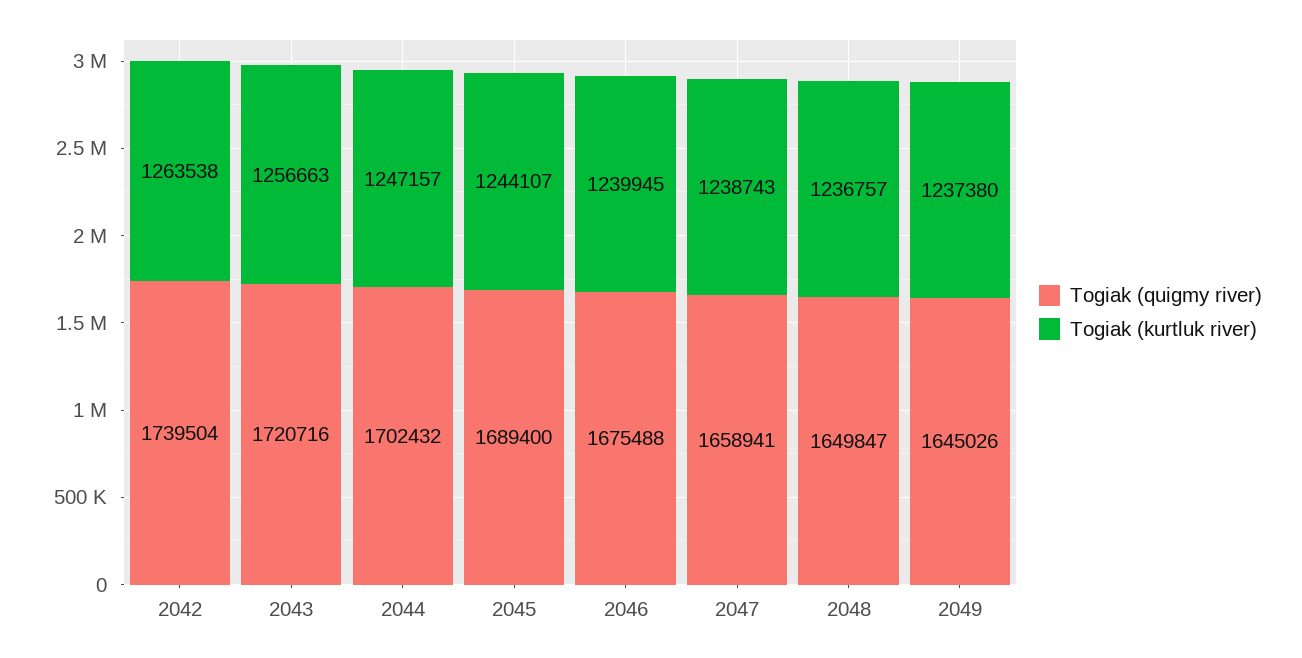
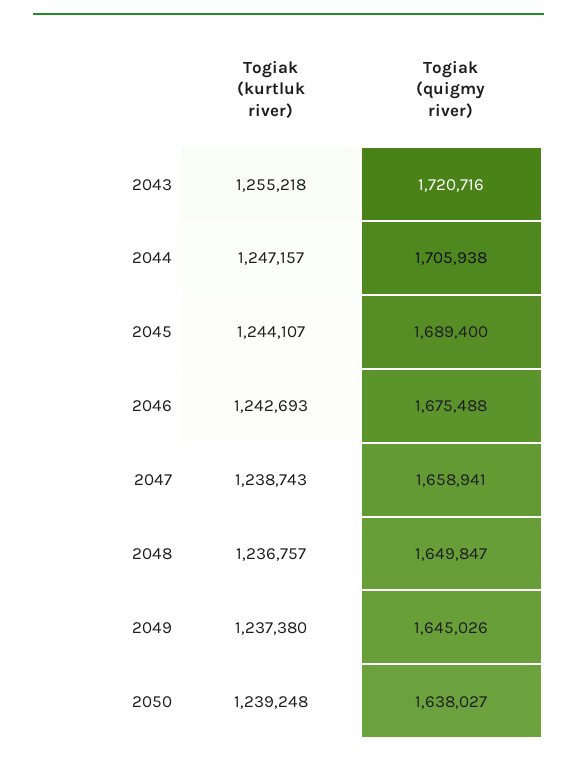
Togiak (quigmy river), 2042: 1739504 -> none
Togiak (kurtluk river), 2042: 1263538 -> none
Togiak (kurtluk river), 2043: 1256663 -> 1255218
Togiak (quigmy river), 2044: 1702432 -> 1705938
Togiak (kurtluk river), 2046: 1239945 -> 1242693
Togiak (kurtluk river), 2050: none -> 1239248
Togiak (quigmy river), 2050: none -> 1638027

